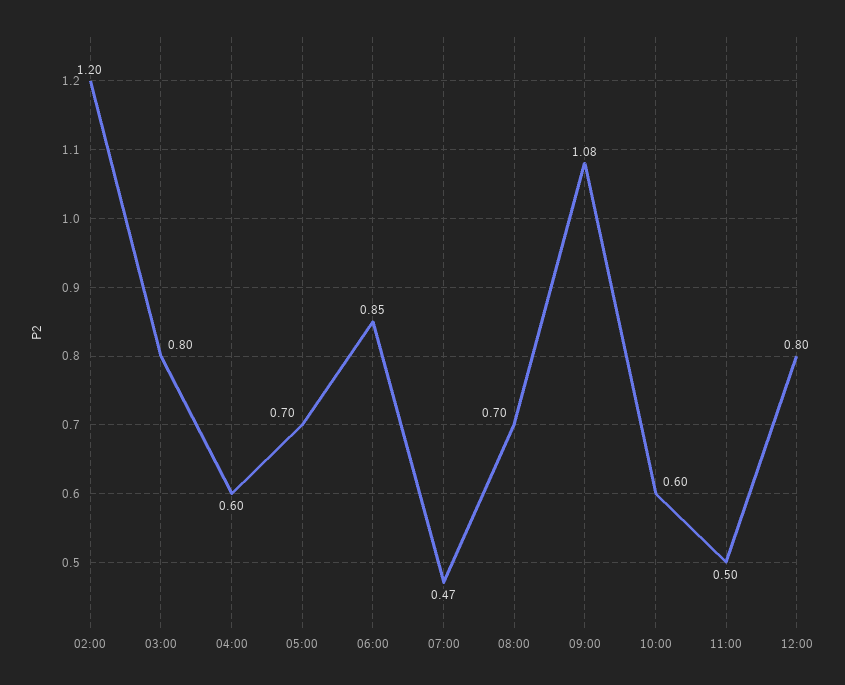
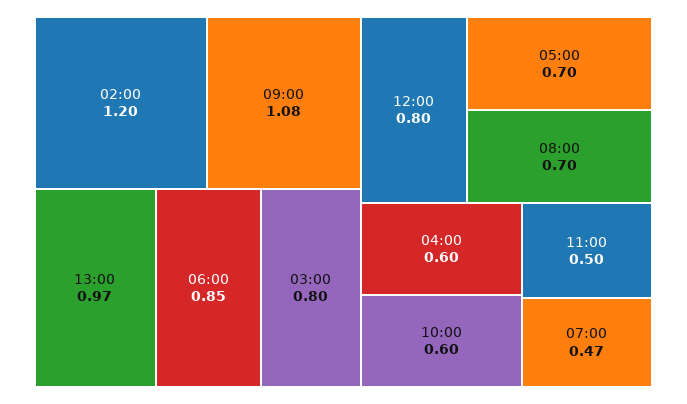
13:00: none -> 0.97

